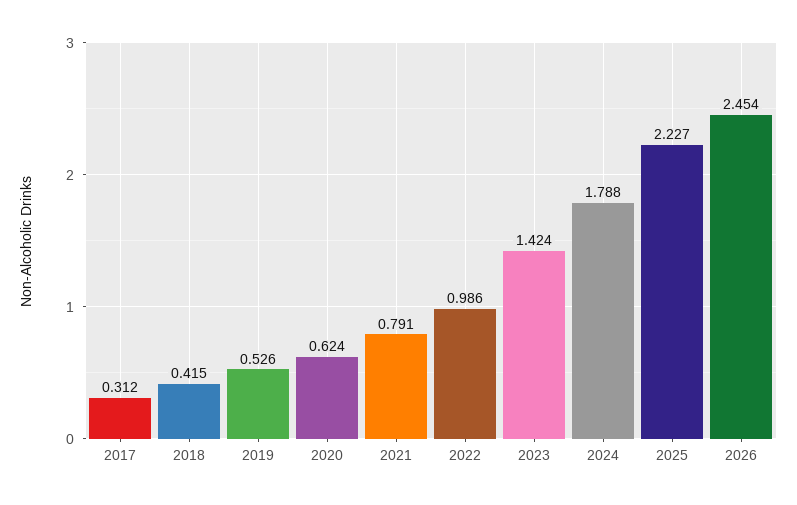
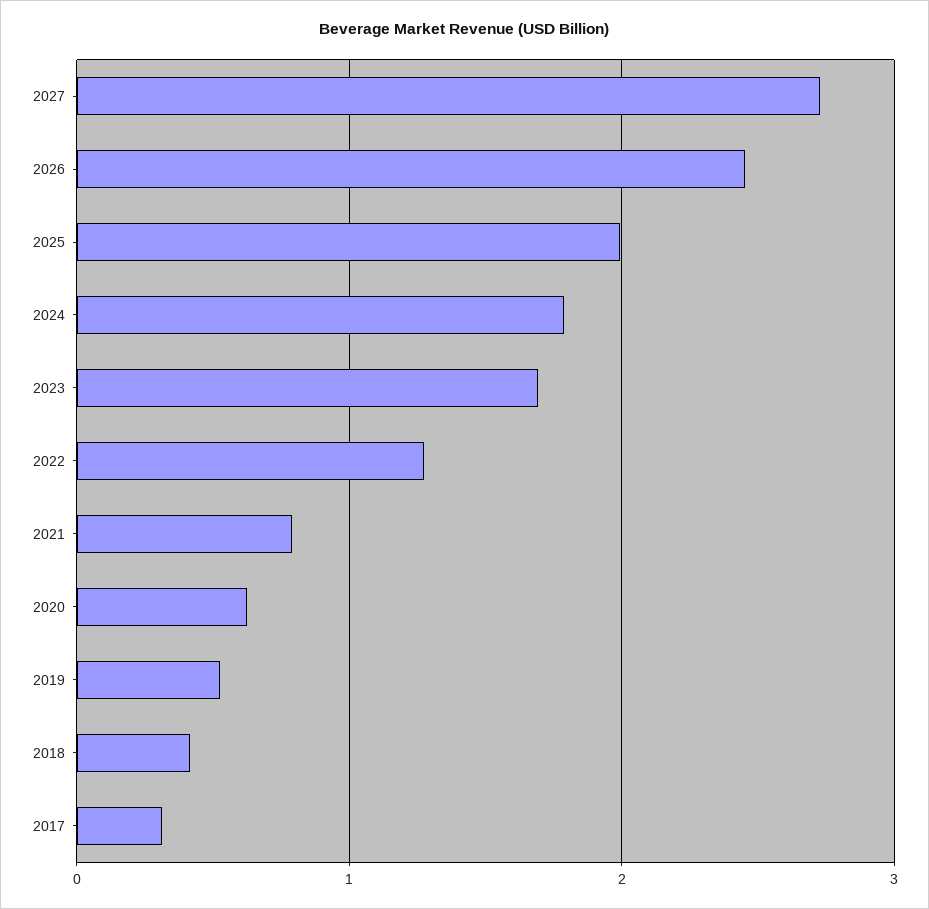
2022: 0.986 -> 1.3
2023: 1.424 -> 1.7
2025: 2.227 -> 2
2027: none -> 2.7

